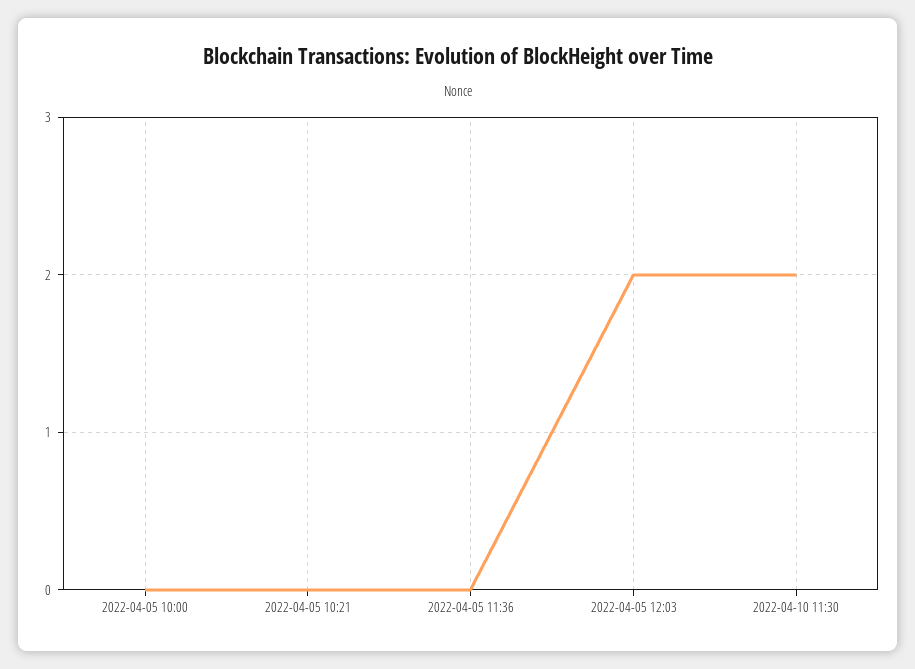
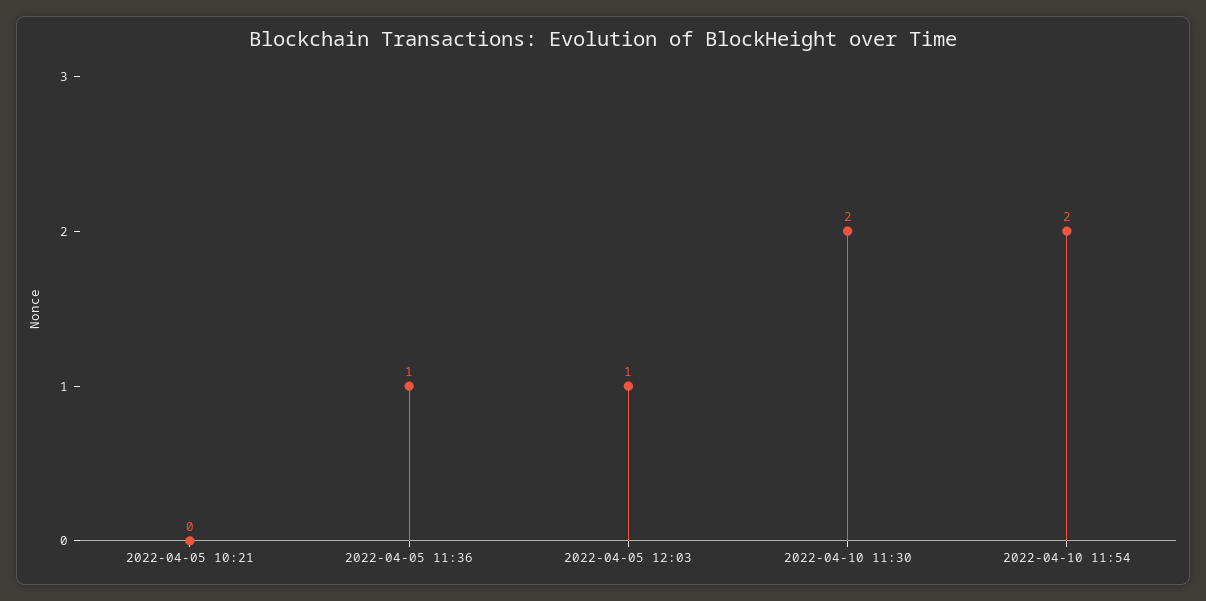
2022-04-05 10:00: 0 -> none
2022-04-05 11:36: 0 -> 1
2022-04-05 12:03: 2 -> 1
2022-04-10 11:54: none -> 2

